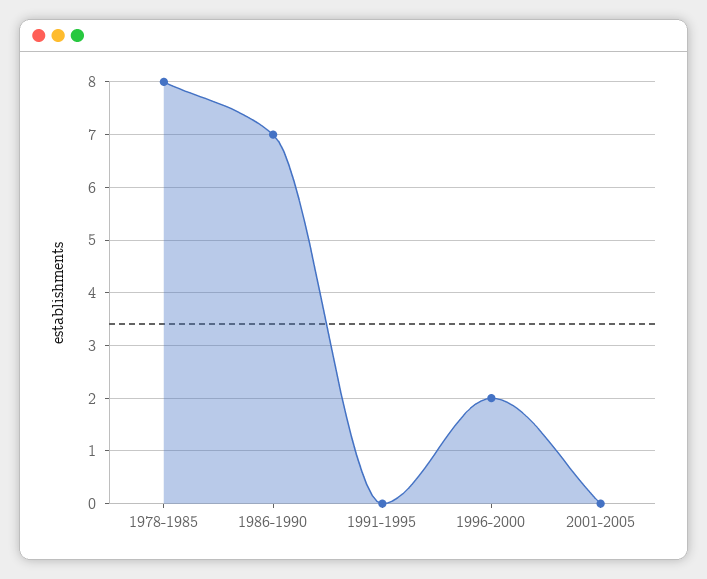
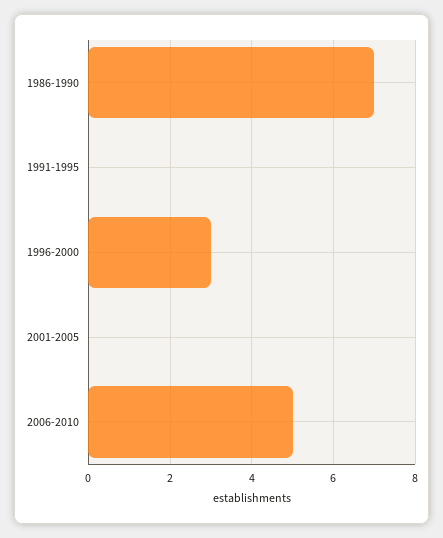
1978-1985: 8 -> none
1996-2000: 2 -> 3
2006-2010: none -> 5

